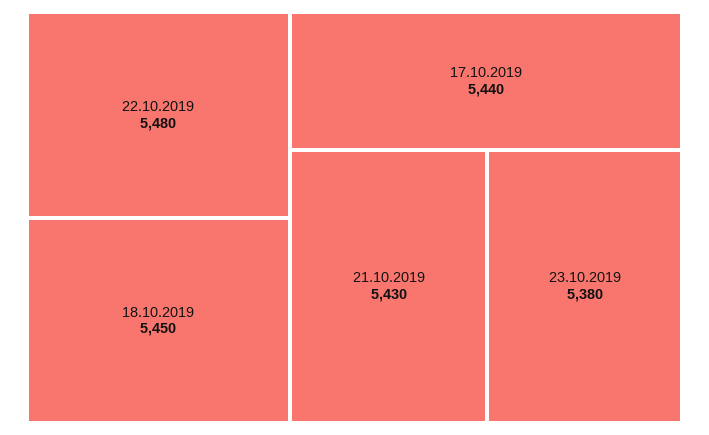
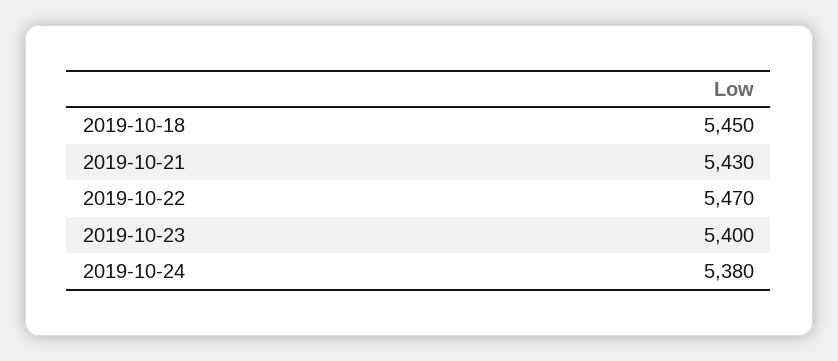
22.10.2019: 5480 -> 5470
17.10.2019: 5440 -> none
23.10.2019: 5380 -> 5400
2019-10-24: none -> 5380

